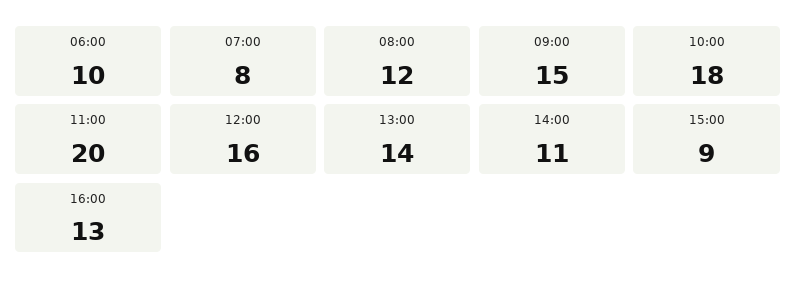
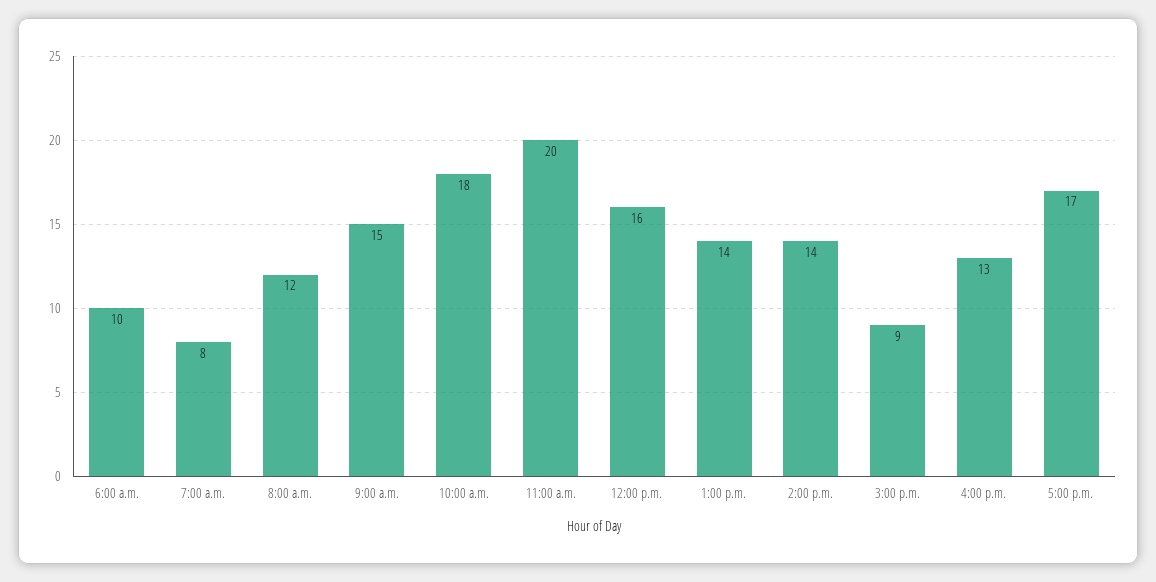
14:00: 11 -> 14
5:00 p.m.: none -> 17

